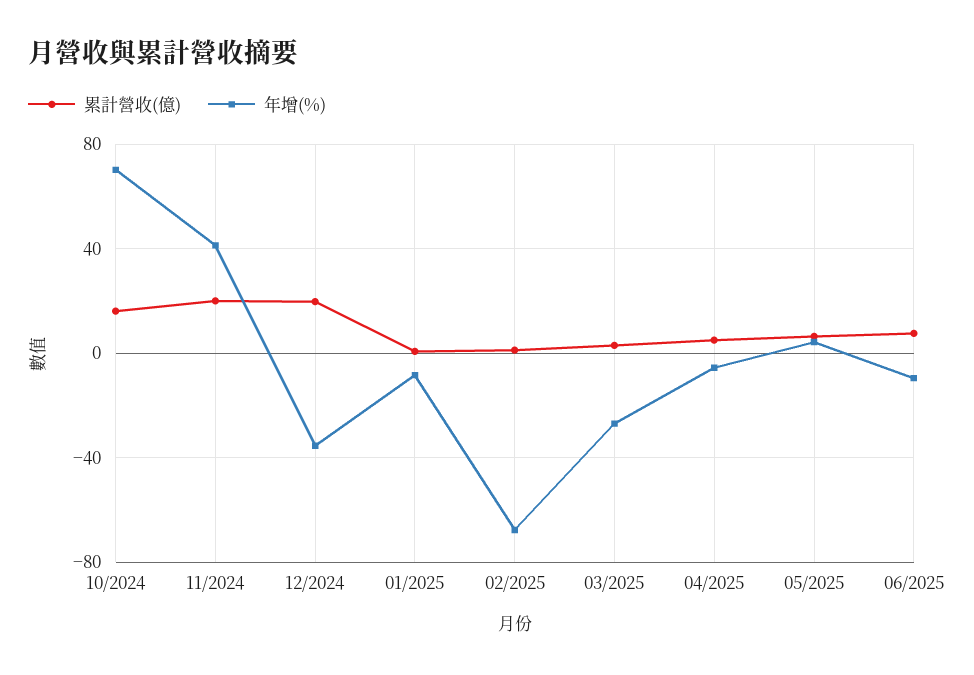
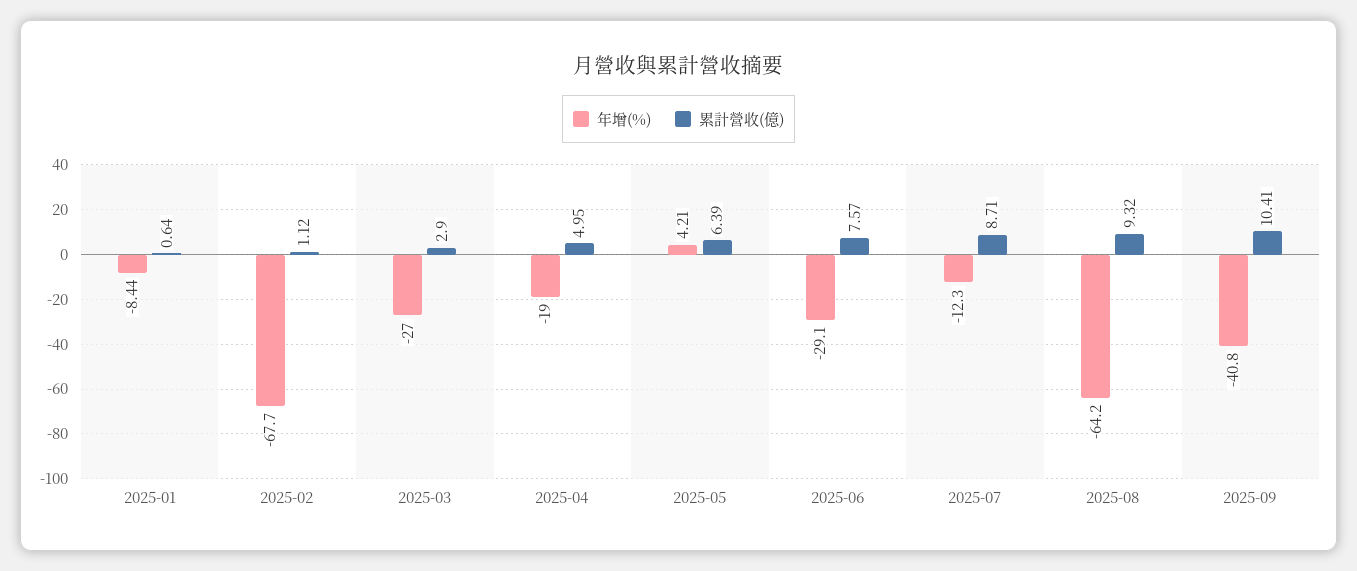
累計營收(億), 10/2024: 15 -> none
年增(%), 10/2024: 70 -> none
累計營收(億), 11/2024: 20 -> none
年增(%), 11/2024: 40 -> none
累計營收(億), 12/2024: 20 -> none
年增(%), 12/2024: -35 -> none
年增(%), 04/2025: -5 -> -19
年增(%), 06/2025: -10 -> -29.1
年增(%), 2025-07: none -> -12.3
累計營收(億), 2025-07: none -> 8.71
年增(%), 2025-08: none -> -64.2
累計營收(億), 2025-08: none -> 9.32
年增(%), 2025-09: none -> -40.8
累計營收(億), 2025-09: none -> 10.41

